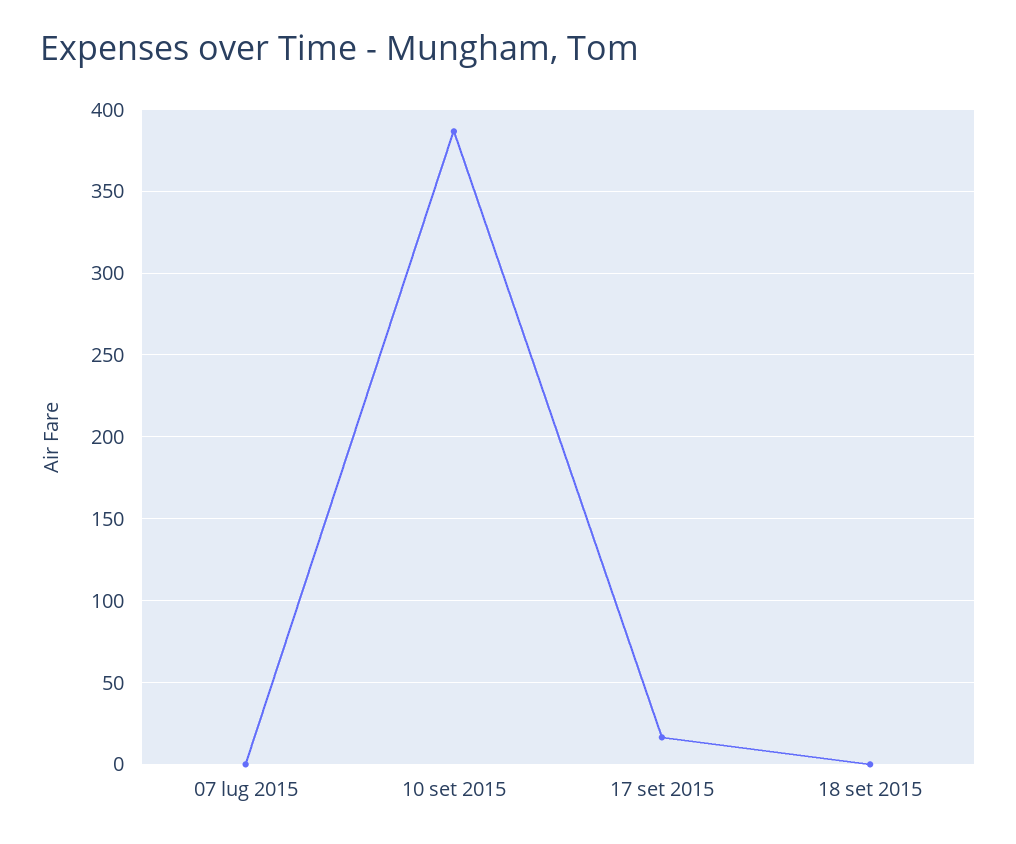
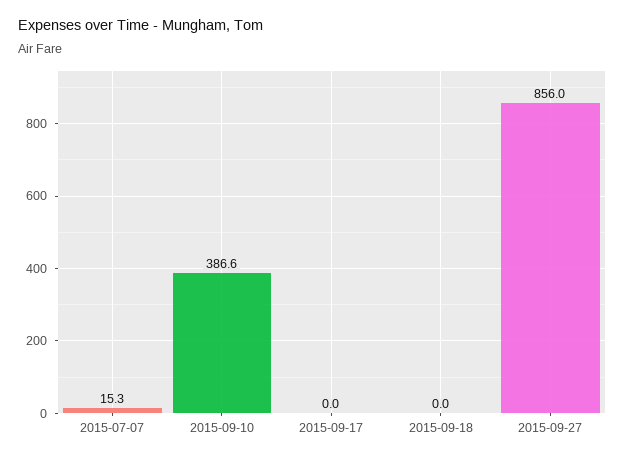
07 lug 2015: 0 -> 15.3
17 set 2015: 15 -> 0
2015-09-27: none -> 856

